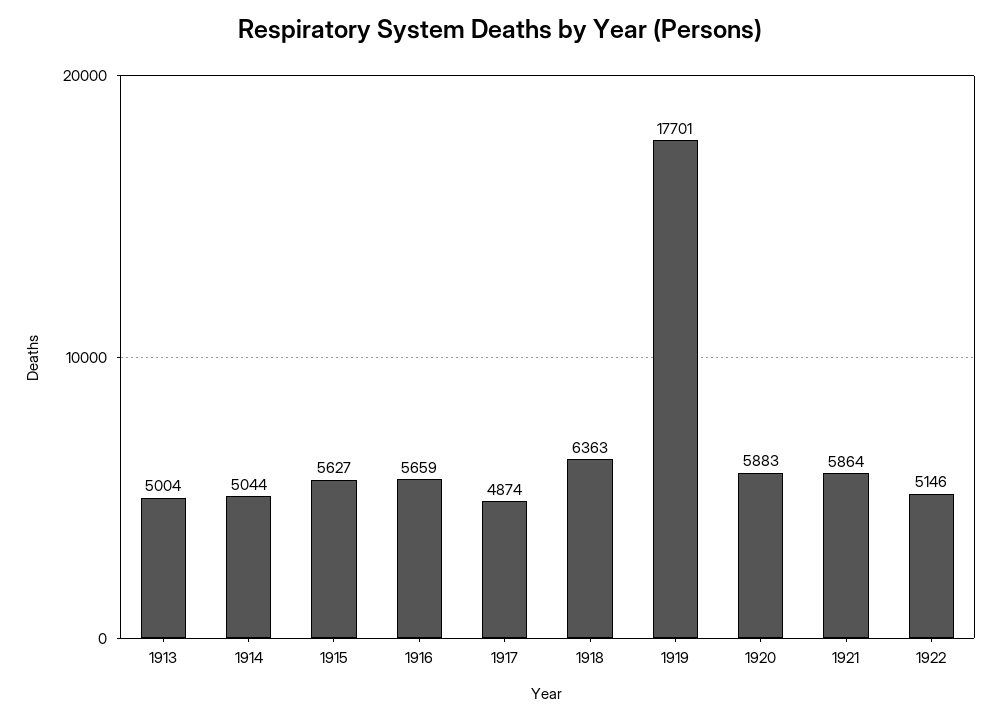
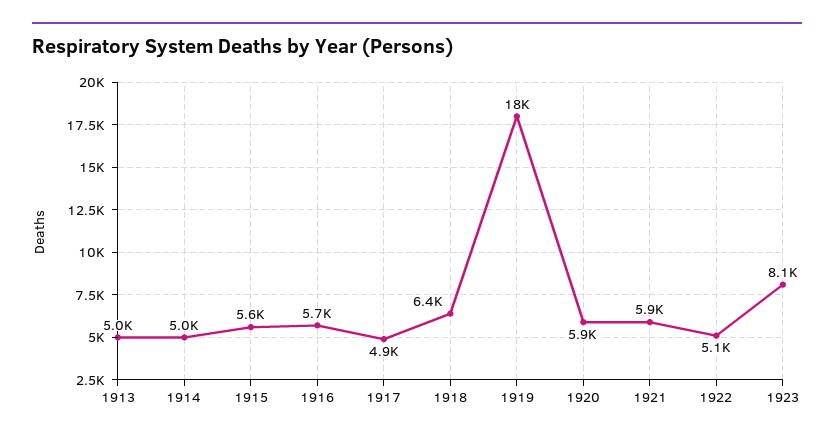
1923: none -> 8100

